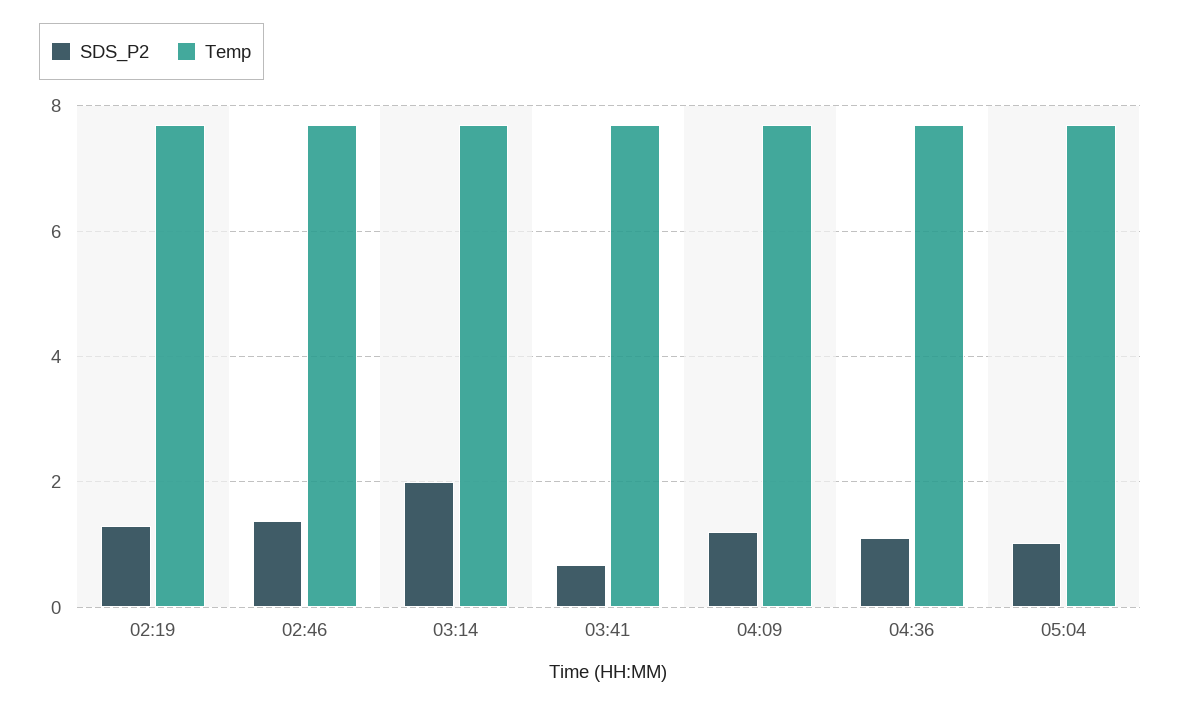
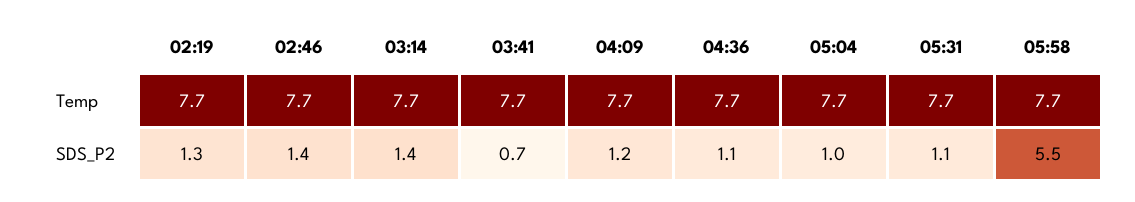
SDS_P2, 03:14: 2 -> 1.4
Temp, 05:31: none -> 7.7
Temp, 05:58: none -> 7.7
SDS_P2, 05:31: none -> 1.1
SDS_P2, 05:58: none -> 5.5

